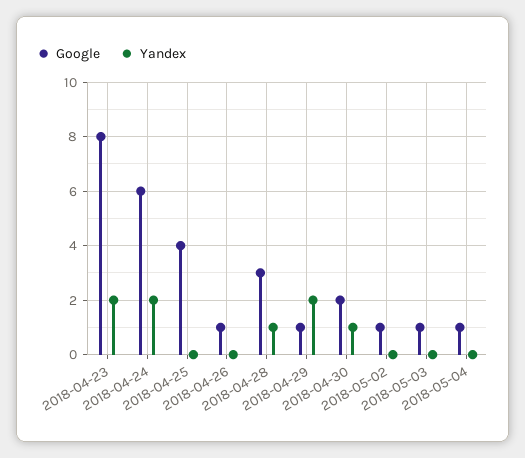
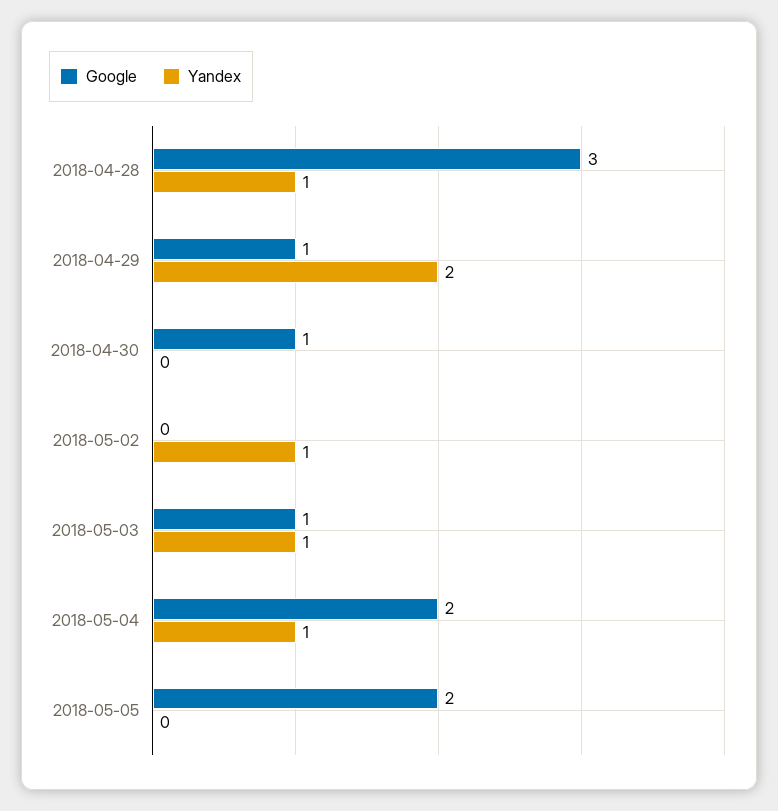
Google, 2018-04-23: 8 -> none
Yandex, 2018-04-23: 2 -> none
Google, 2018-04-24: 6 -> none
Yandex, 2018-04-24: 2 -> none
Google, 2018-04-25: 4 -> none
Yandex, 2018-04-25: 0 -> none
Google, 2018-04-26: 1 -> none
Yandex, 2018-04-26: 0 -> none
Google, 2018-04-30: 2 -> 1
Yandex, 2018-04-30: 1 -> 0
Google, 2018-05-02: 1 -> 0
Yandex, 2018-05-02: 0 -> 1
Yandex, 2018-05-03: 0 -> 1
Google, 2018-05-04: 1 -> 2
Yandex, 2018-05-04: 0 -> 1
Google, 2018-05-05: none -> 2
Yandex, 2018-05-05: none -> 0

